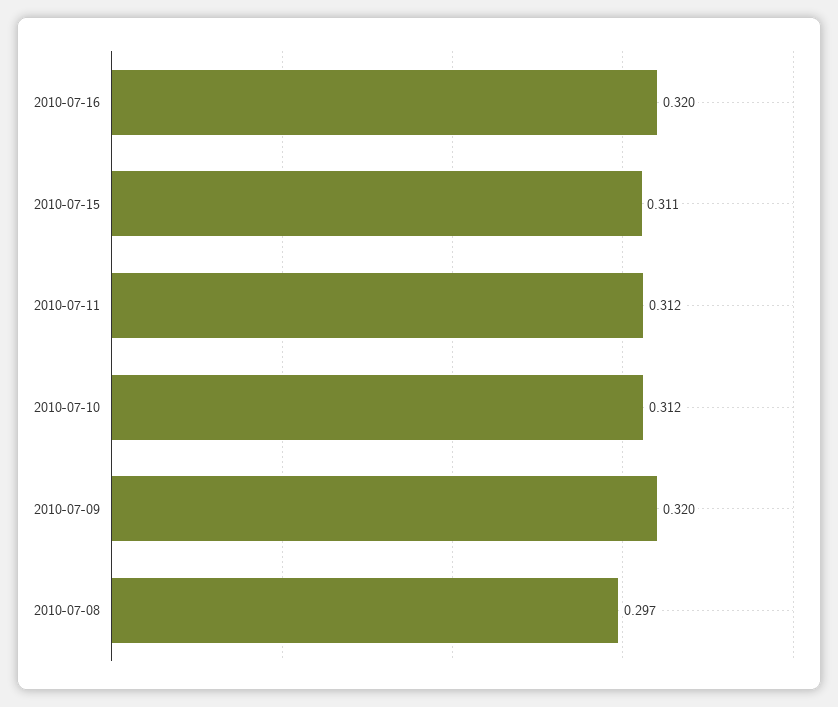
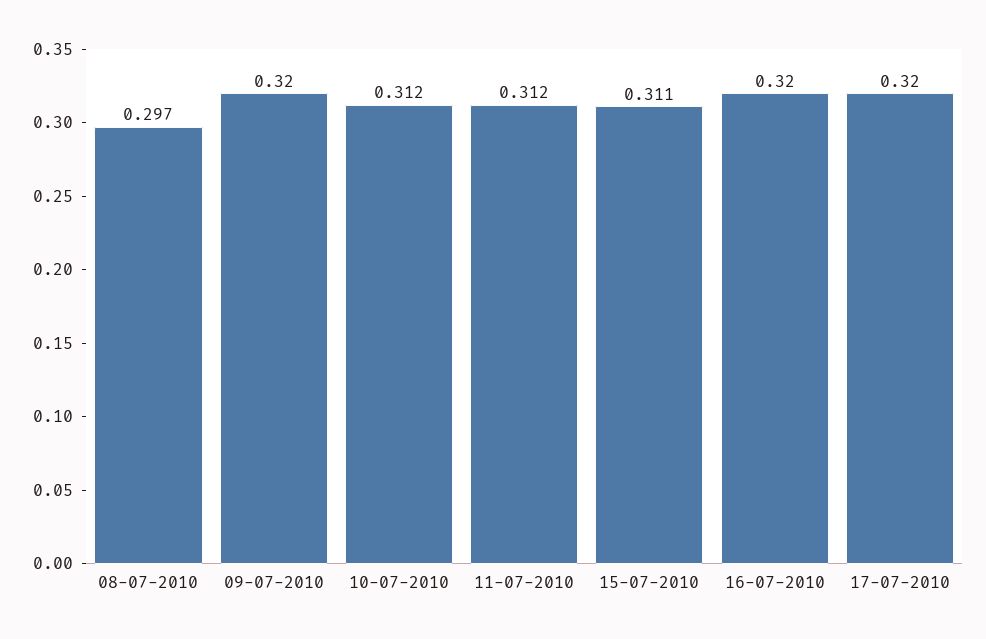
17-07-2010: none -> 0.32

